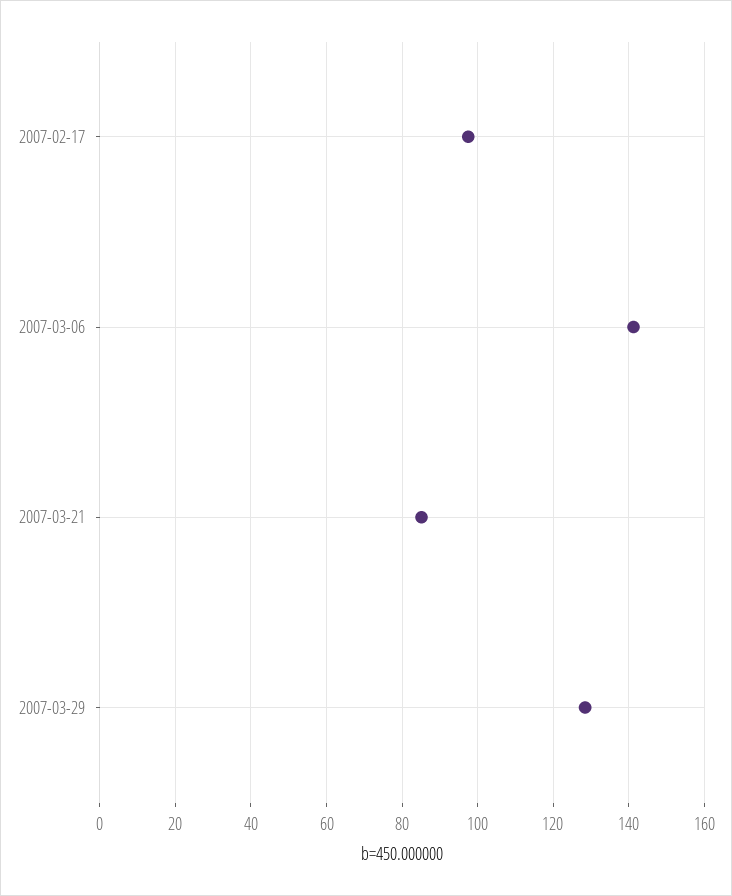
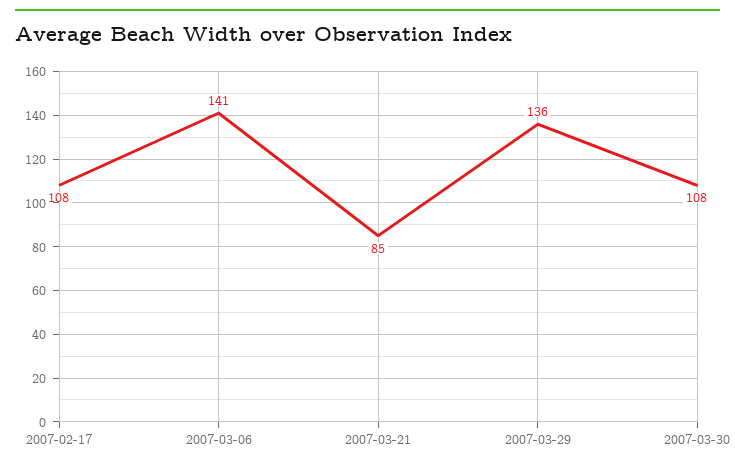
2007-02-17: 98 -> 108
2007-03-29: 128 -> 136
2007-03-30: none -> 108

